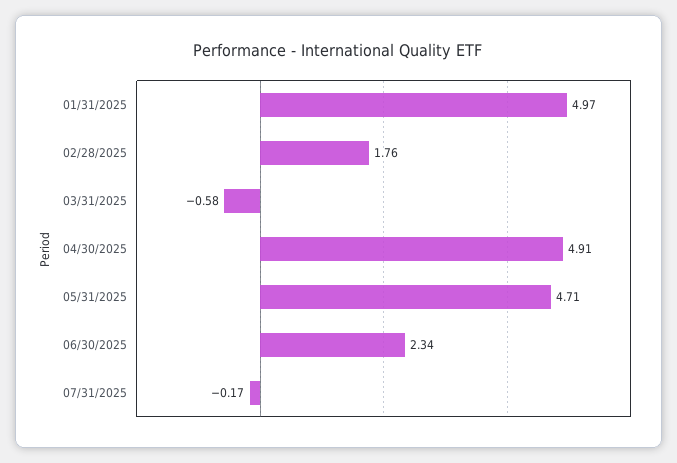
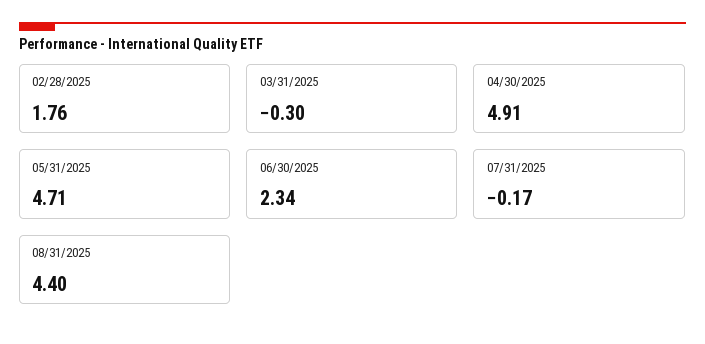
01/31/2025: 4.97 -> none
03/31/2025: -0.58 -> -0.3
08/31/2025: none -> 4.4

